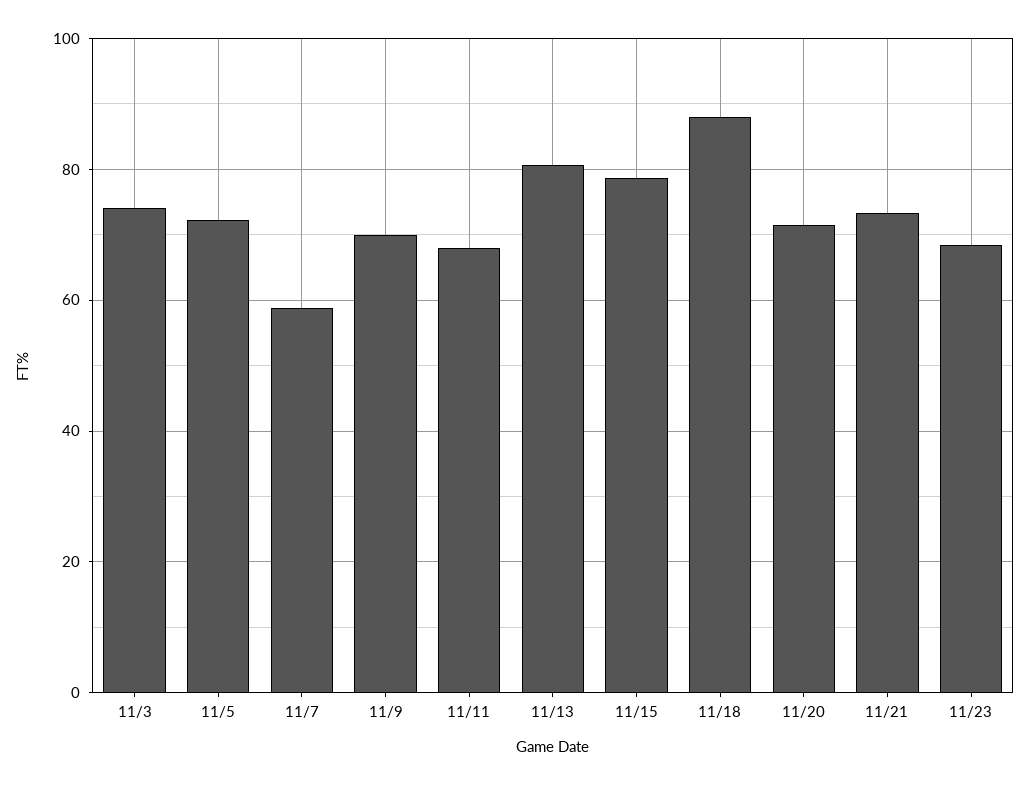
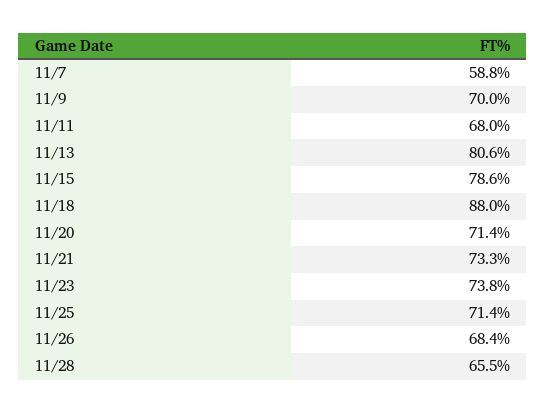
11/3: 74 -> none
11/5: 72 -> none
11/23: 68 -> 73.8
11/25: none -> 71.4
11/26: none -> 68.4
11/28: none -> 65.5

